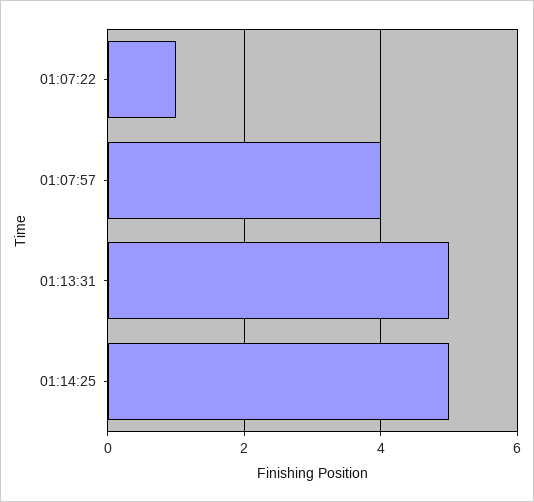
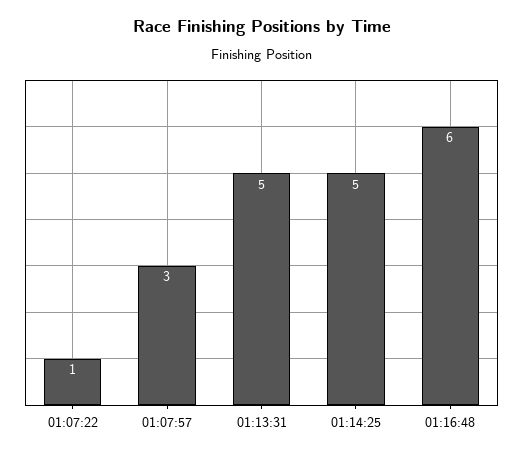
01:07:57: 4 -> 3
01:16:48: none -> 6

